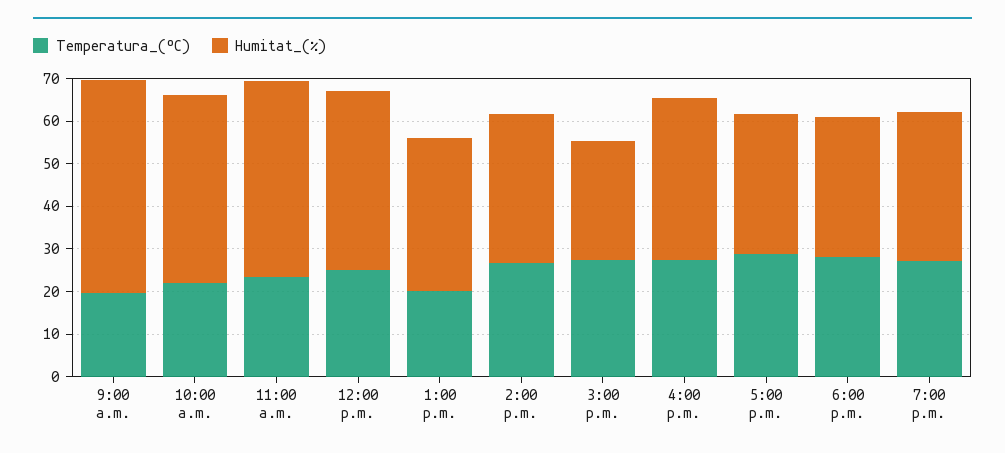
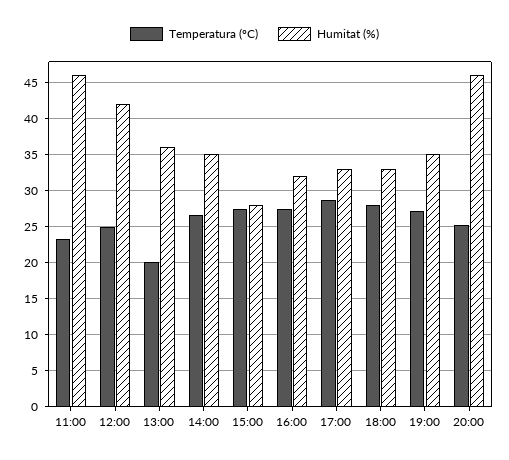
Temperatura_(ºC), 9:00 a.m.: 20 -> none
Humitat_(%), 9:00 a.m.: 50 -> none
Temperatura_(ºC), 10:00 a.m.: 22 -> none
Humitat_(%), 10:00 a.m.: 44 -> none
Humitat_(%), 4:00 p.m.: 38 -> 32
Temperatura_(ºC), 20:00: none -> 25
Humitat_(%), 20:00: none -> 46

